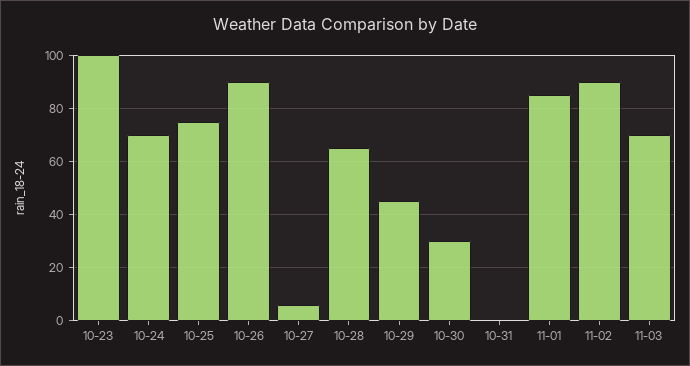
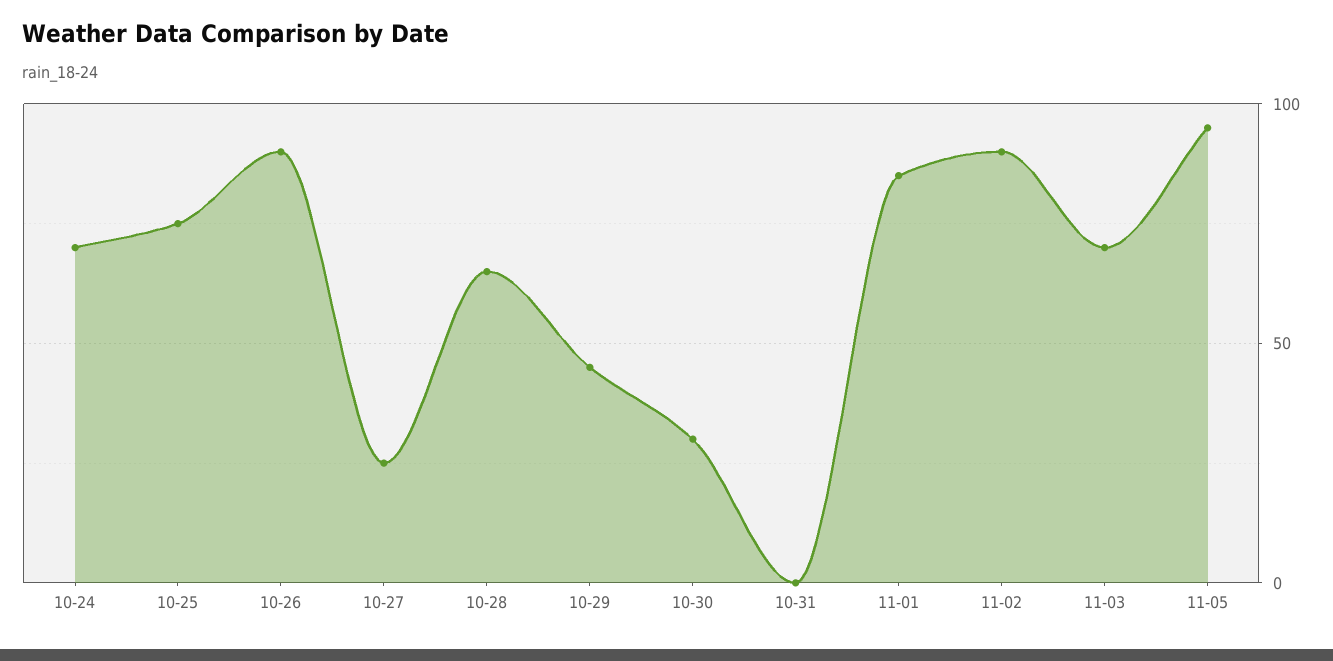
10-23: 100 -> none
10-27: 5 -> 25
11-05: none -> 95

